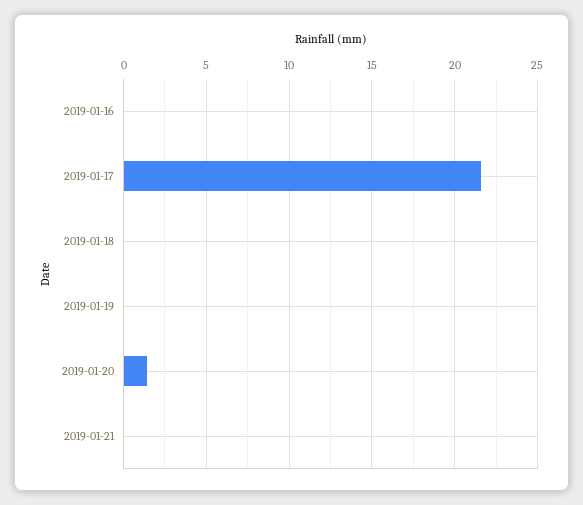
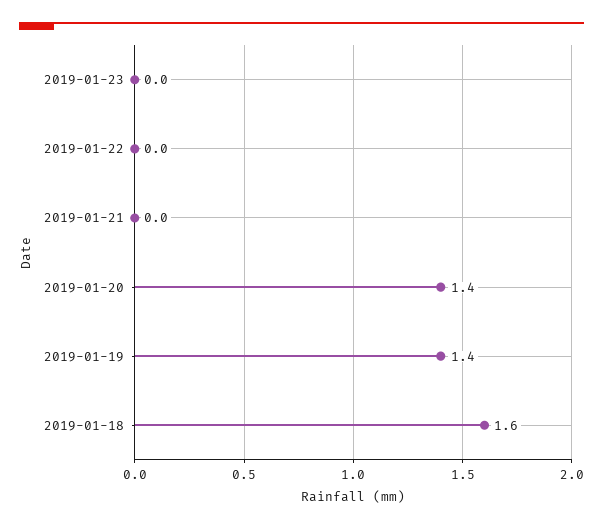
2019-01-16: 0 -> none
2019-01-17: 21.5 -> none
2019-01-18: 0 -> 1.6
2019-01-19: 0 -> 1.4
2019-01-23: none -> 0
2019-01-22: none -> 0

